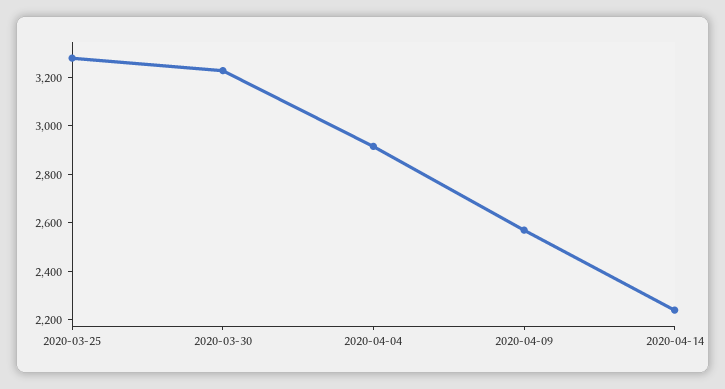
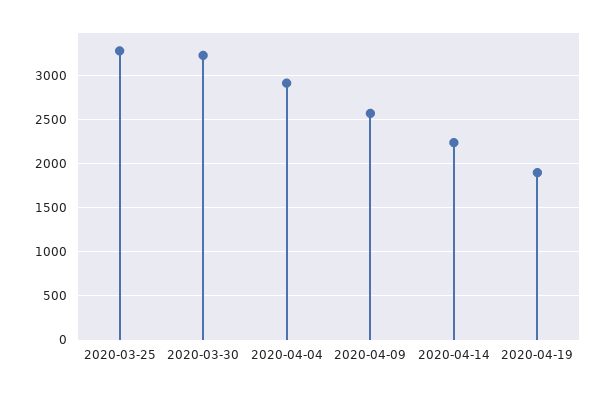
2020-04-19: none -> 1900

